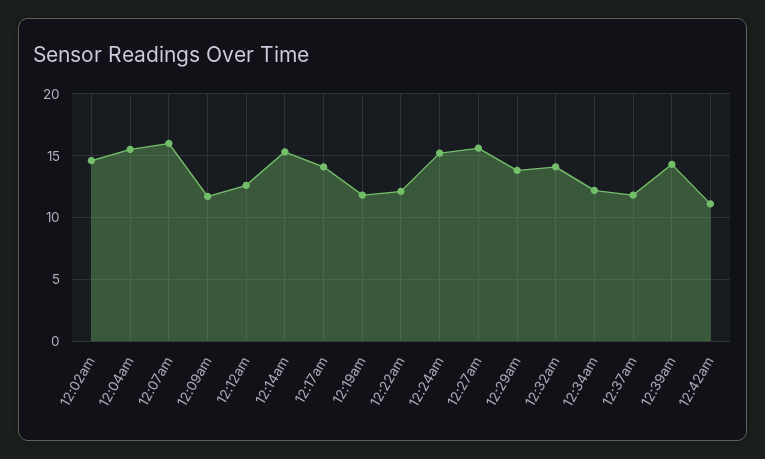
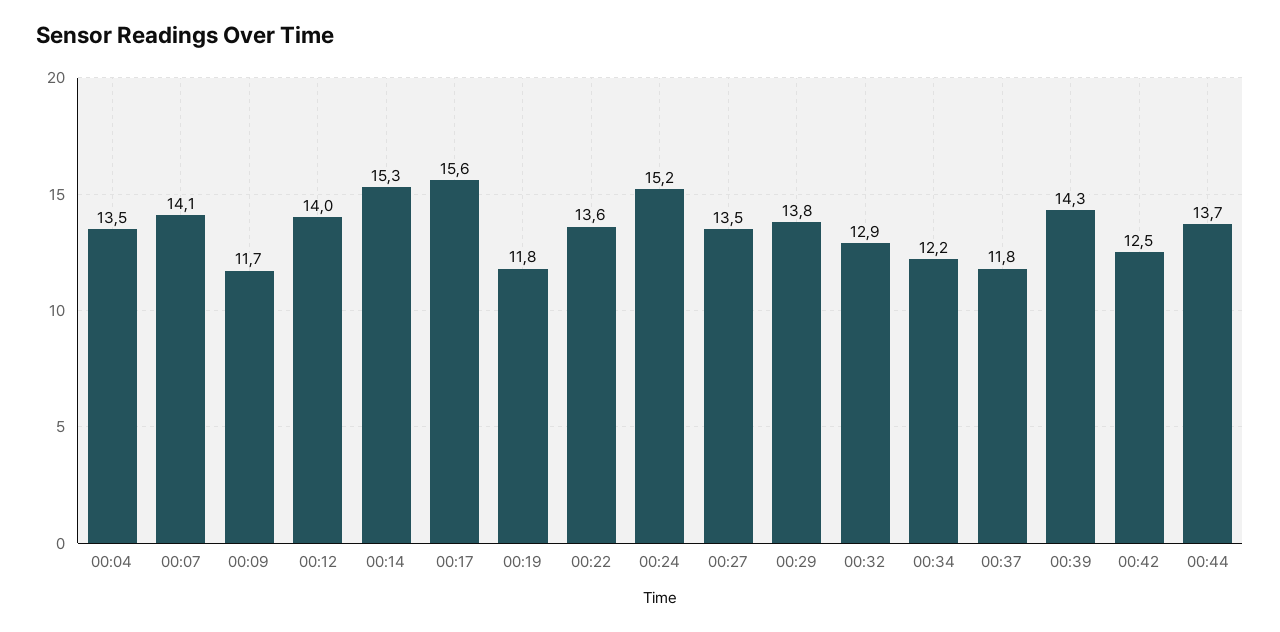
12:02am: 14.5 -> none
12:04am: 15.5 -> 13.5
12:07am: 16 -> 14.1
12:12am: 12.5 -> 14
12:17am: 14 -> 15.6
12:22am: 12 -> 13.6
12:27am: 15.5 -> 13.5
12:32am: 14 -> 12.9
12:42am: 11 -> 12.5
00:44: none -> 13.7

